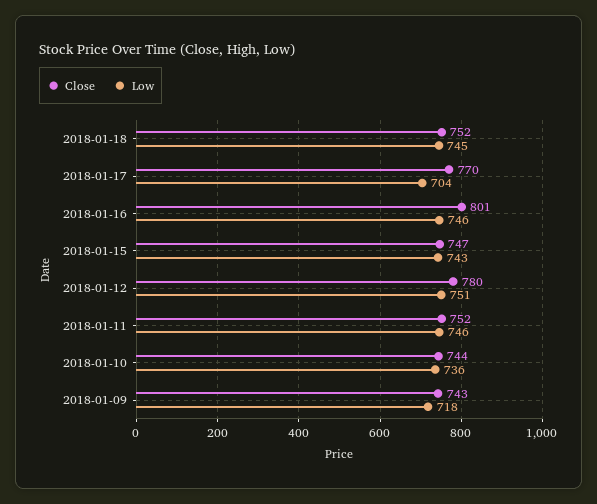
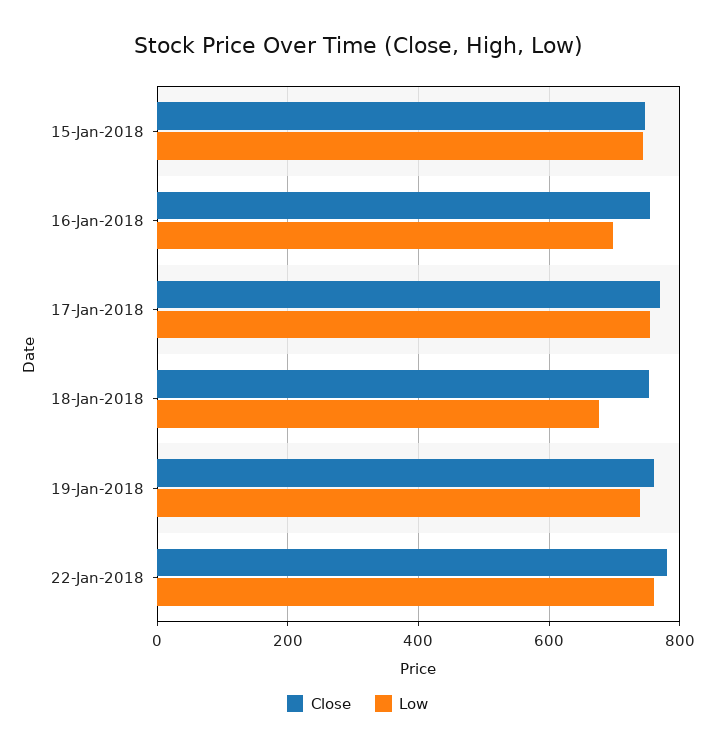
Low, 2018-01-18: 745 -> 680
Low, 2018-01-17: 704 -> 760
Close, 2018-01-16: 801 -> 760
Low, 2018-01-16: 746 -> 700
Close, 2018-01-12: 780 -> none
Low, 2018-01-12: 751 -> none
Close, 2018-01-11: 752 -> none
Low, 2018-01-11: 746 -> none
Close, 2018-01-10: 744 -> none
Low, 2018-01-10: 736 -> none
Close, 2018-01-09: 743 -> none
Low, 2018-01-09: 718 -> none
Close, 19-Jan-2018: none -> 760
Low, 19-Jan-2018: none -> 740
Close, 22-Jan-2018: none -> 780
Low, 22-Jan-2018: none -> 760

